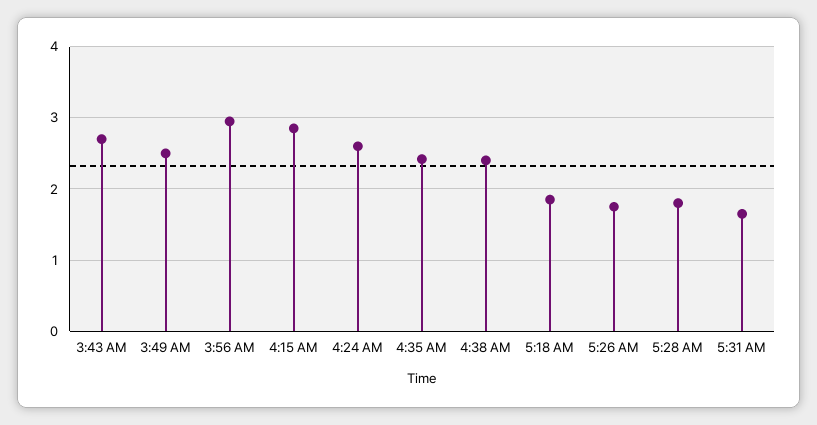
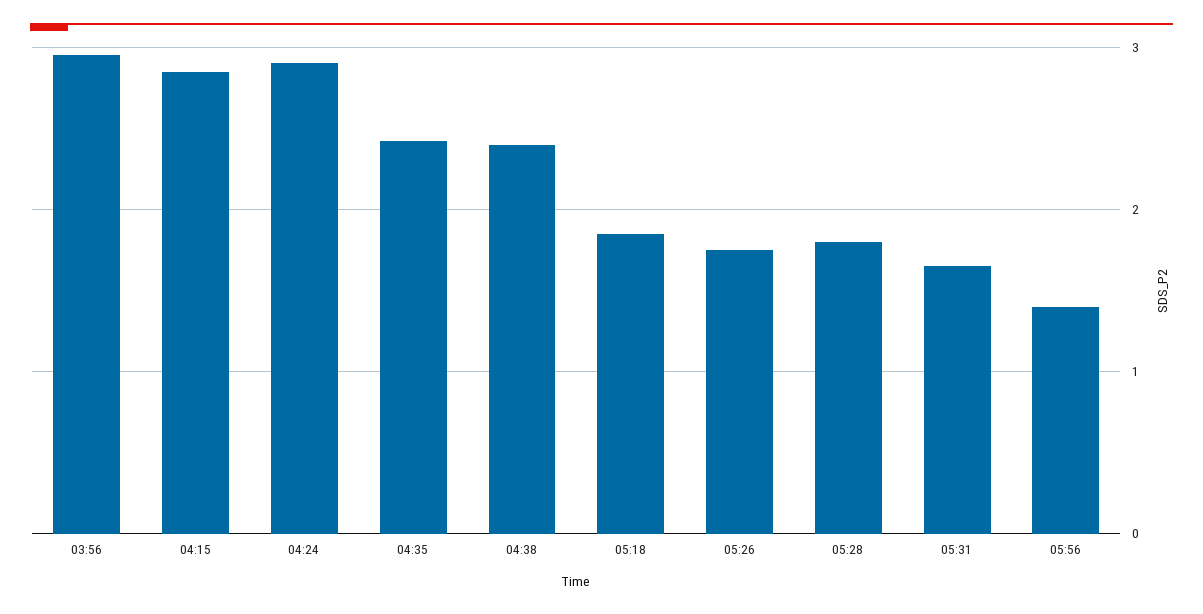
3:43 AM: 2.7 -> none
3:49 AM: 2.5 -> none
4:24 AM: 2.6 -> 2.9
05:56: none -> 1.4

